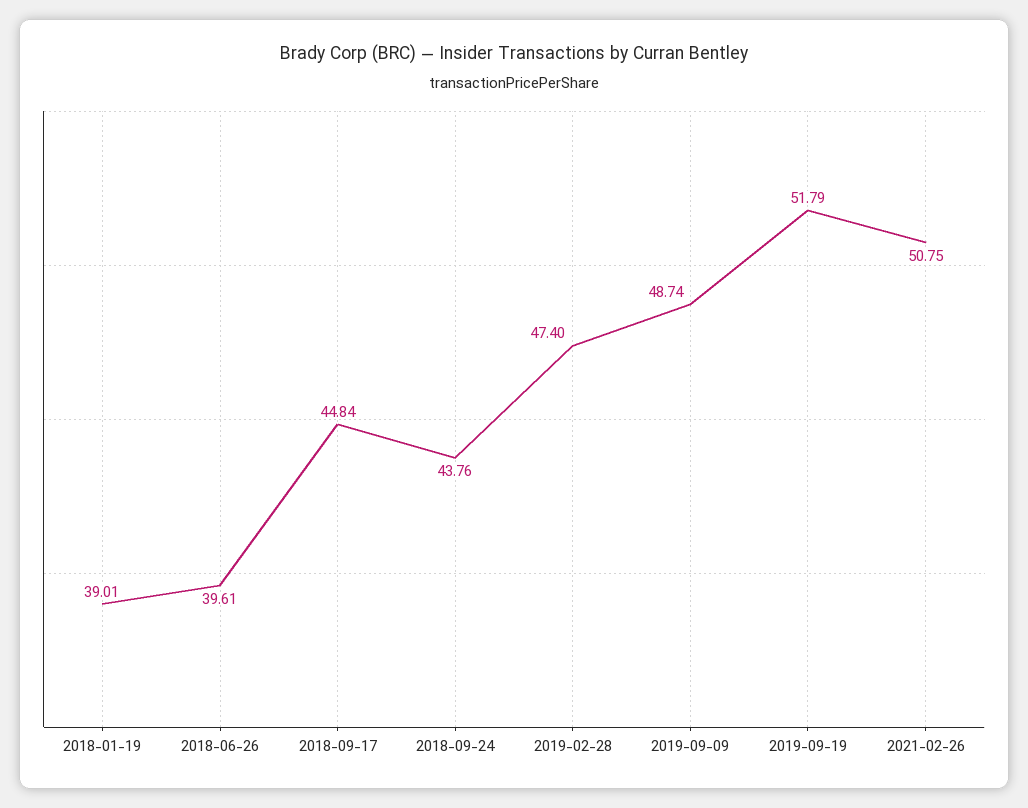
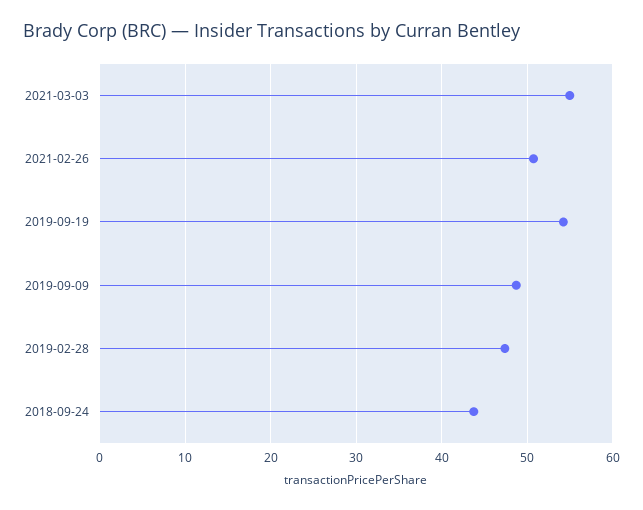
2018-01-19: 39.01 -> none
2018-06-26: 39.61 -> none
2018-09-17: 44.84 -> none
2019-09-19: 51.79 -> 54
2021-03-03: none -> 55

